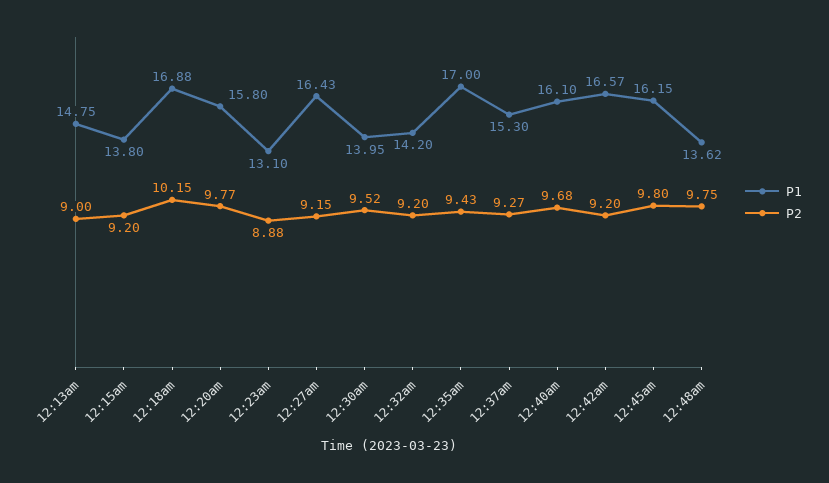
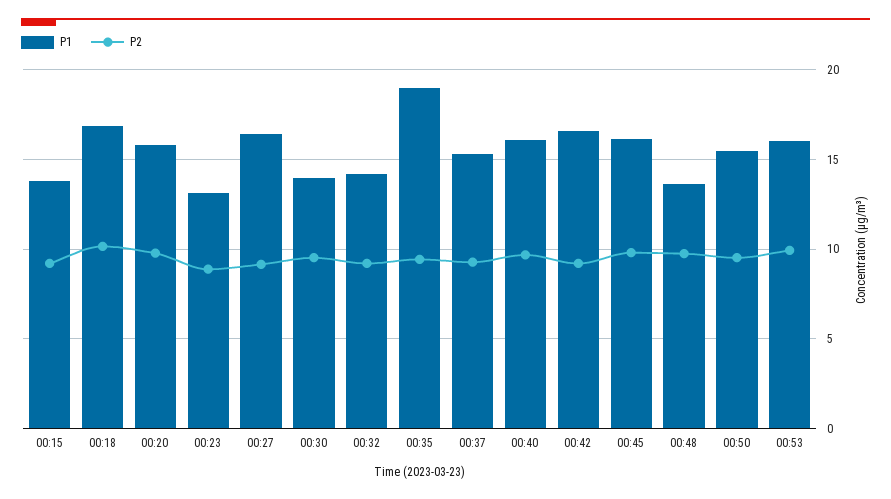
P1, 12:13am: 14.75 -> none
P2, 12:13am: 9 -> none
P1, 12:35am: 17 -> 19
P1, 00:50: none -> 15.5
P2, 00:50: none -> 9.5
P1, 00:53: none -> 16
P2, 00:53: none -> 10

